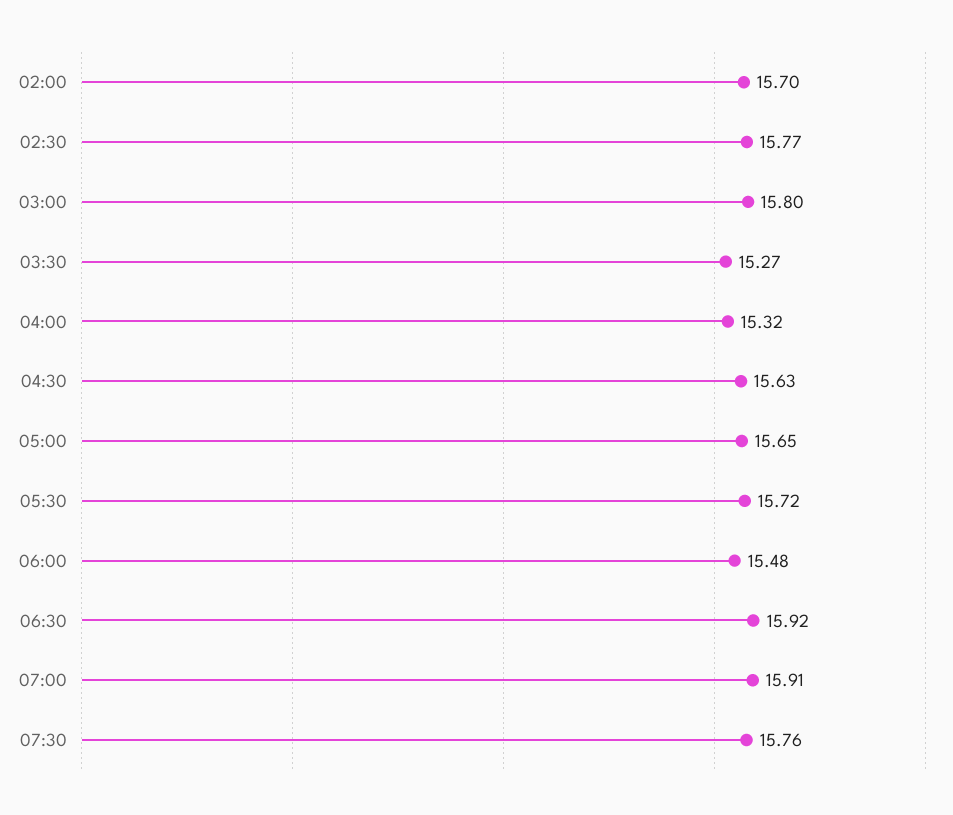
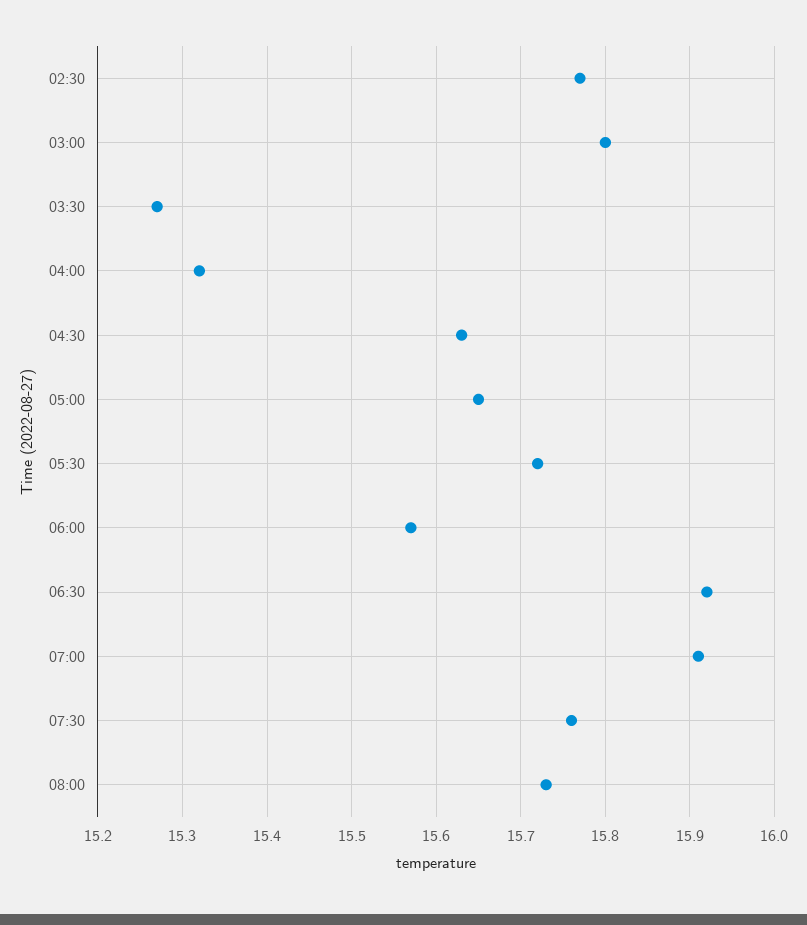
02:00: 15.7 -> none
06:00: 15.48 -> 15.57
08:00: none -> 15.73

